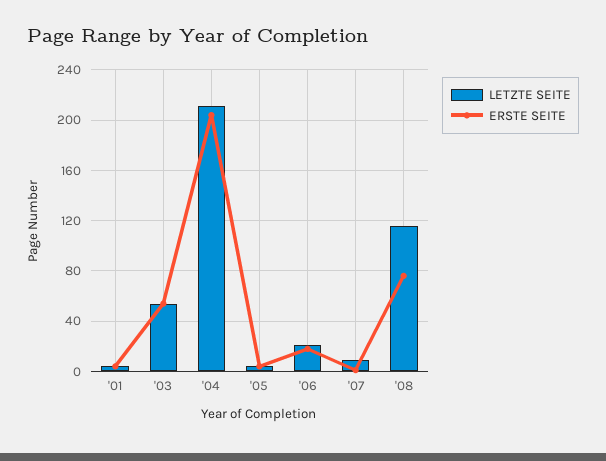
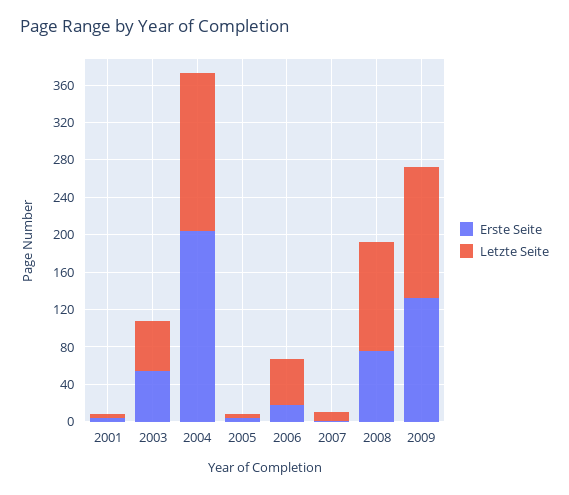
LETZTE SEITE, '04: 210 -> 170
LETZTE SEITE, '06: 20 -> 50
ERSTE SEITE, 2009: none -> 130
LETZTE SEITE, 2009: none -> 140

